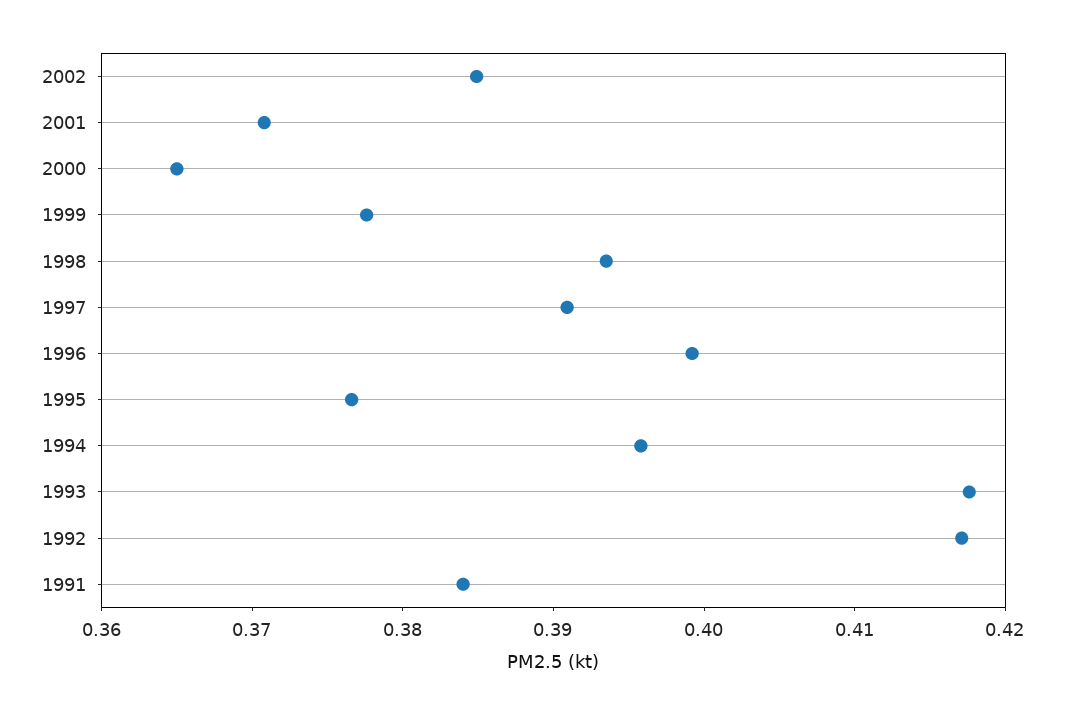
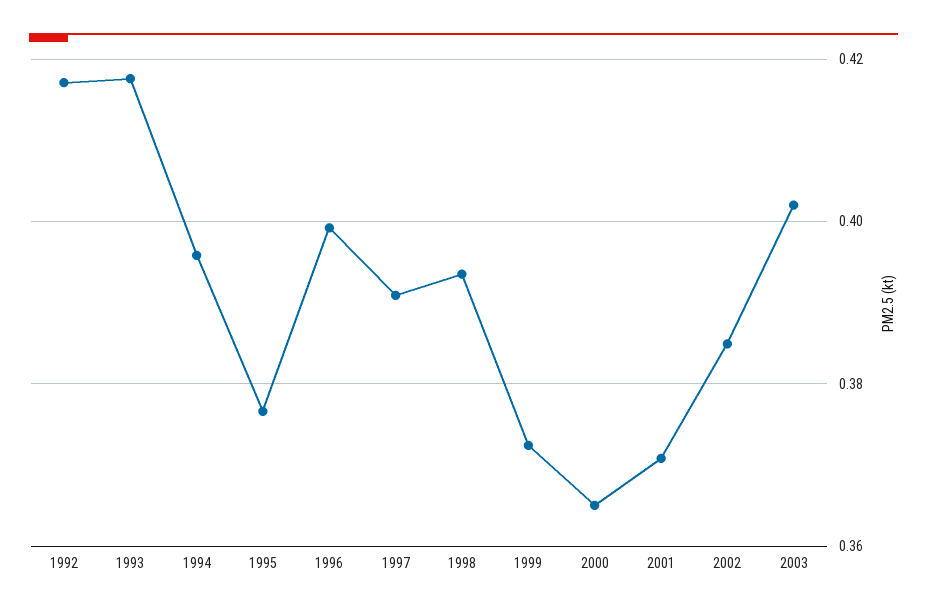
1999: 0.378 -> 0.372
1991: 0.384 -> none
2003: none -> 0.402

